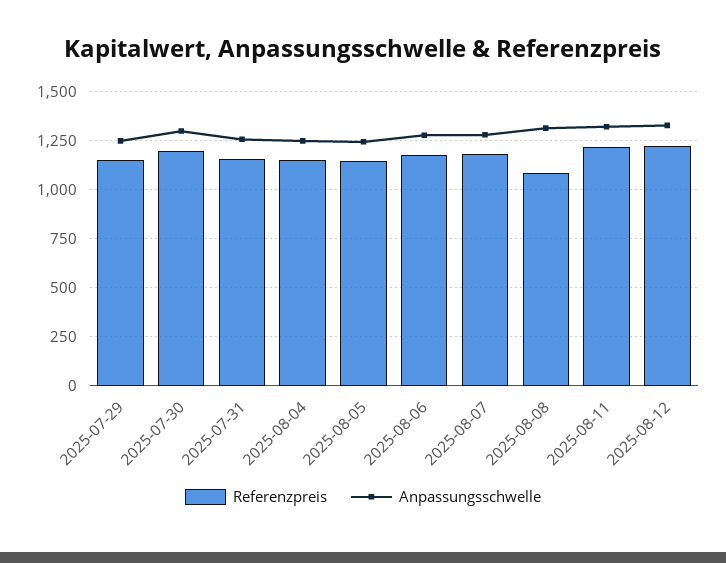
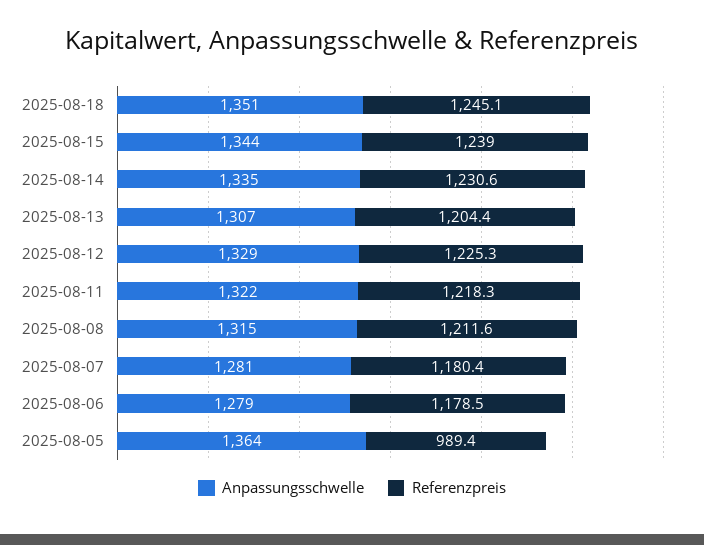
Referenzpreis, 2025-07-29: 1150 -> none
Anpassungsschwelle, 2025-07-29: 1250 -> none
Referenzpreis, 2025-07-30: 1200 -> none
Anpassungsschwelle, 2025-07-30: 1300 -> none
Referenzpreis, 2025-07-31: 1150 -> none
Anpassungsschwelle, 2025-07-31: 1250 -> none
Referenzpreis, 2025-08-04: 1150 -> none
Anpassungsschwelle, 2025-08-04: 1250 -> none
Referenzpreis, 2025-08-05: 1150 -> 989.4
Anpassungsschwelle, 2025-08-05: 1250 -> 1364
Referenzpreis, 2025-08-08: 1100 -> 1211.6
Anpassungsschwelle, 2025-08-18: none -> 1351
Referenzpreis, 2025-08-18: none -> 1245.1
Anpassungsschwelle, 2025-08-15: none -> 1344
Referenzpreis, 2025-08-15: none -> 1239
Anpassungsschwelle, 2025-08-14: none -> 1335
Referenzpreis, 2025-08-14: none -> 1230.6
Anpassungsschwelle, 2025-08-13: none -> 1307
Referenzpreis, 2025-08-13: none -> 1204.4

